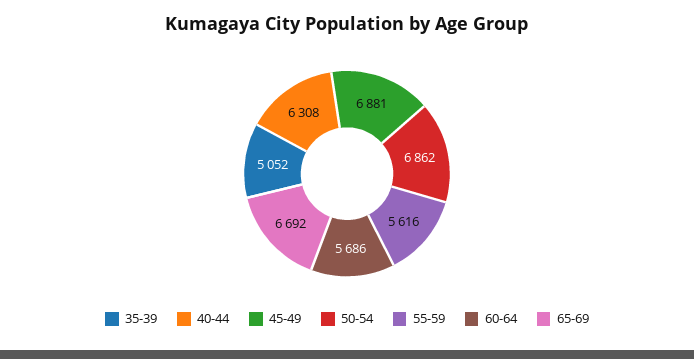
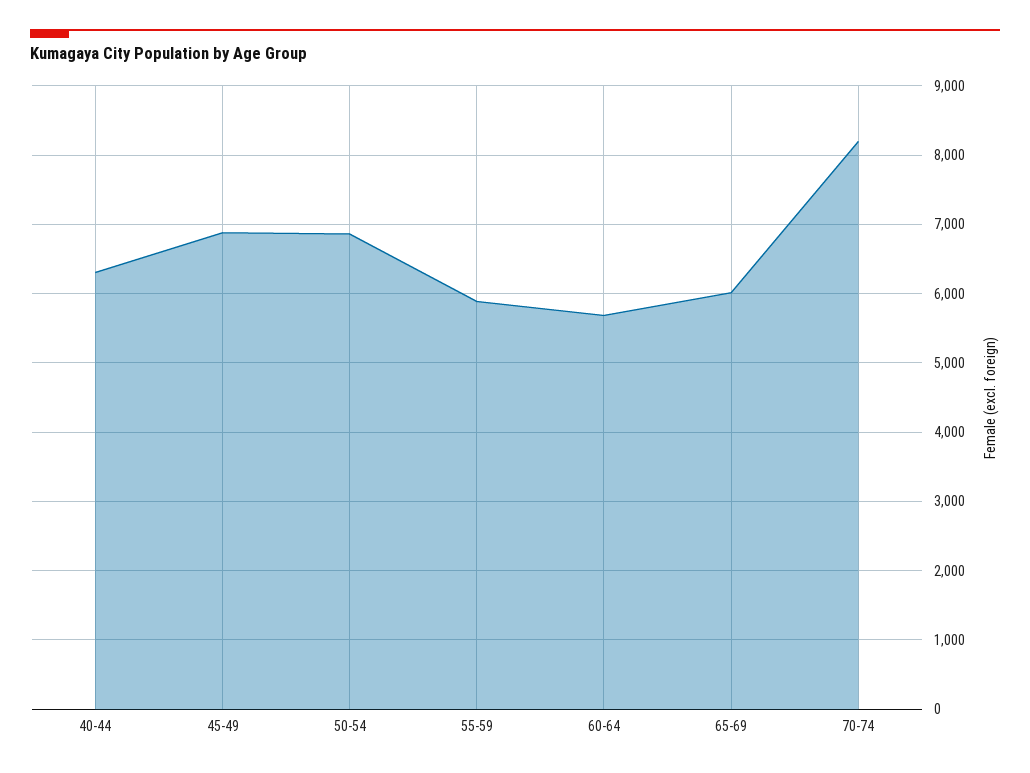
35-39: 5052 -> none
55-59: 5616 -> 5900
65-69: 6692 -> 6000
70-74: none -> 8200

